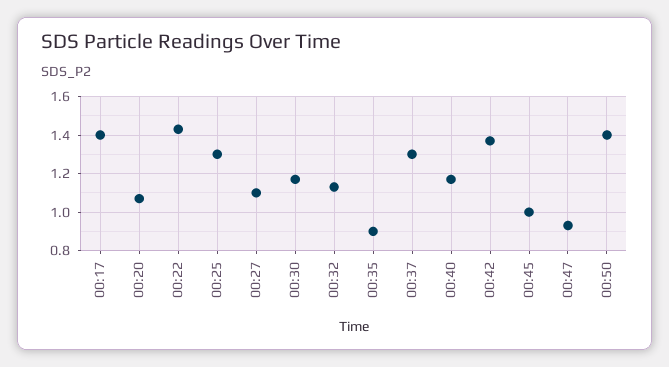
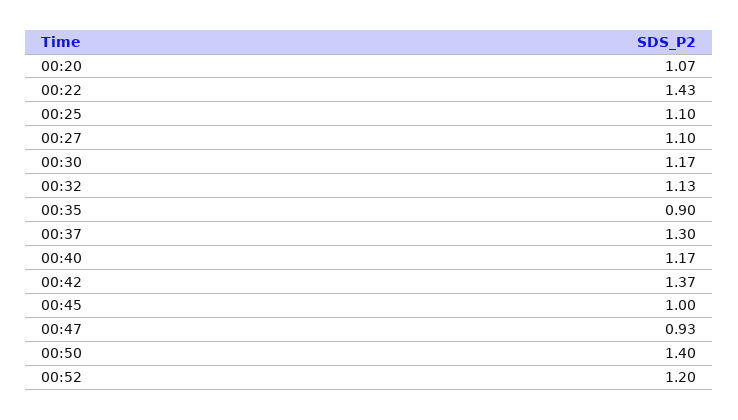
00:17: 1.4 -> none
00:25: 1.3 -> 1.1
00:52: none -> 1.2

